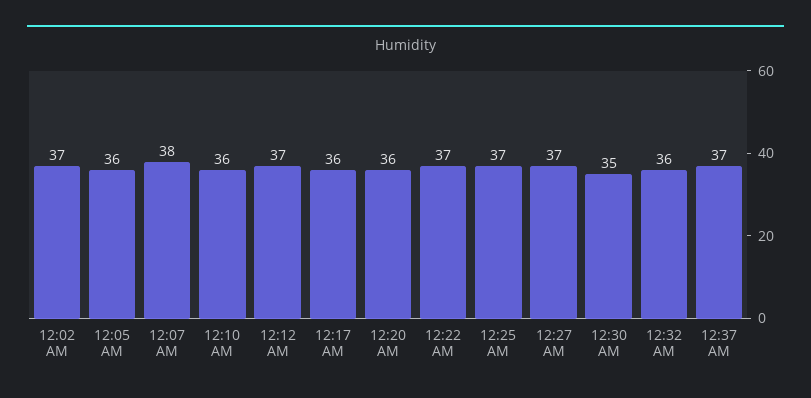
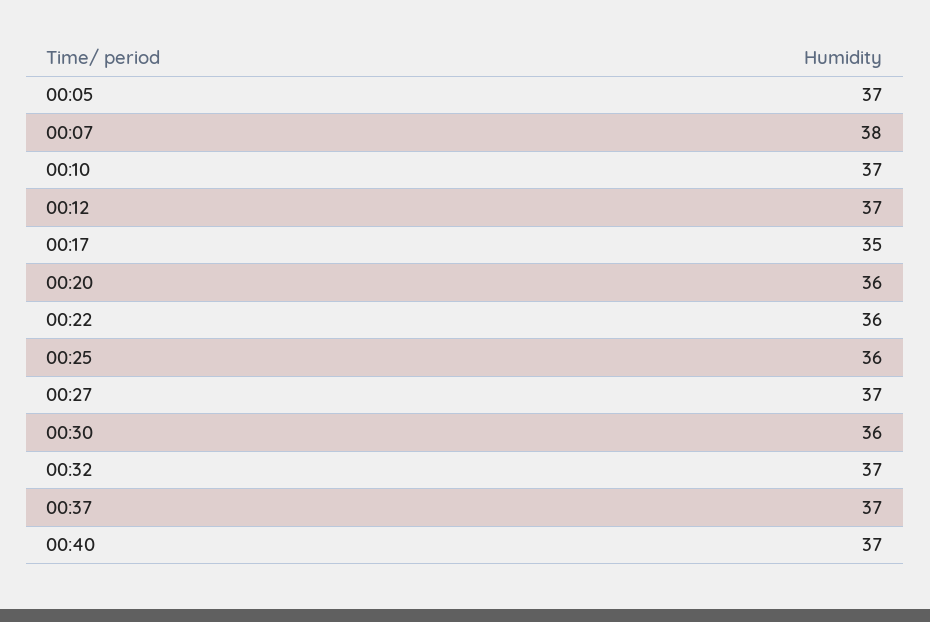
12:02 AM: 37 -> none
12:05 AM: 36 -> 37
12:10 AM: 36 -> 37
12:17 AM: 36 -> 35
12:22 AM: 37 -> 36
12:25 AM: 37 -> 36
12:30 AM: 35 -> 36
12:32 AM: 36 -> 37
00:40: none -> 37

